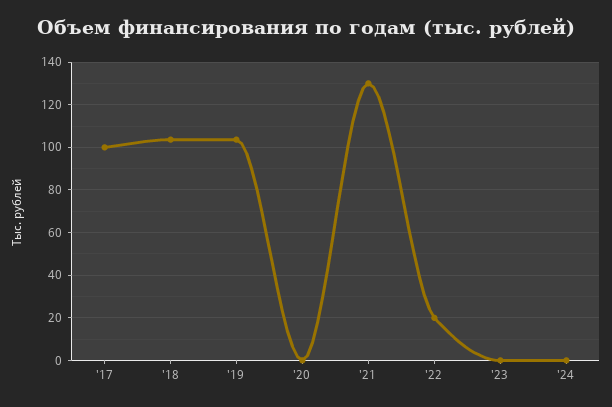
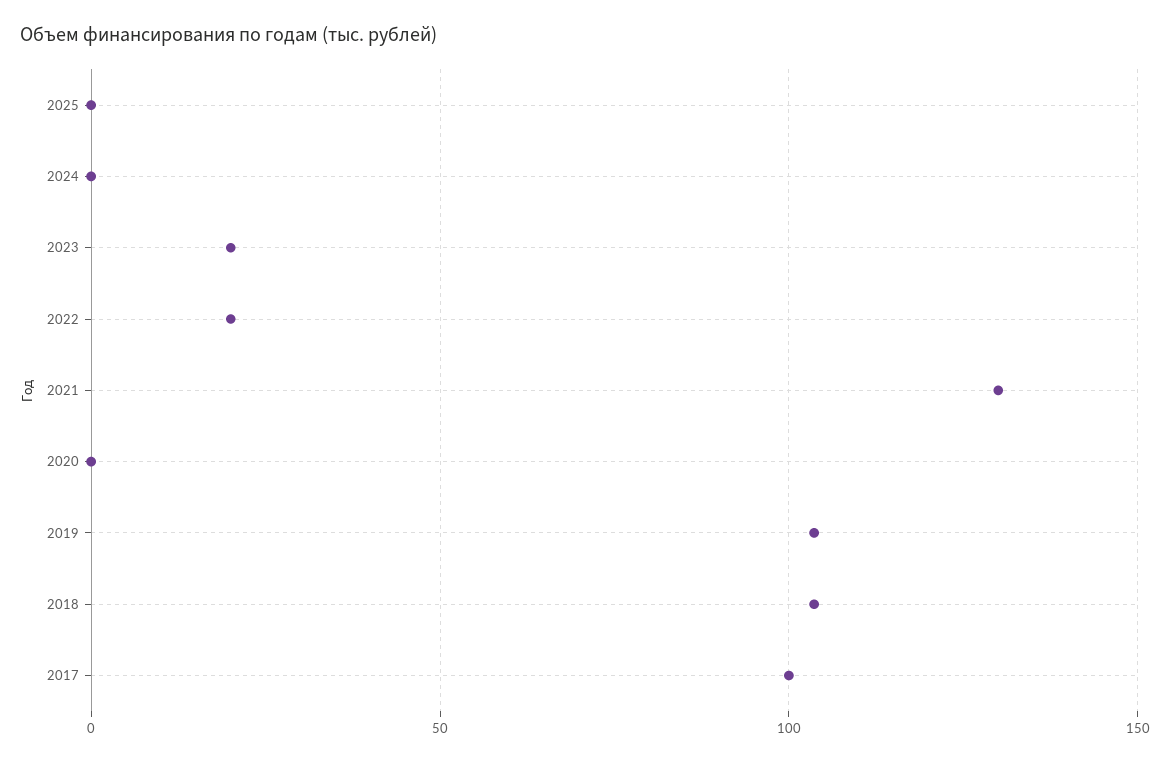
'23: 0 -> 20
2025: none -> 0

